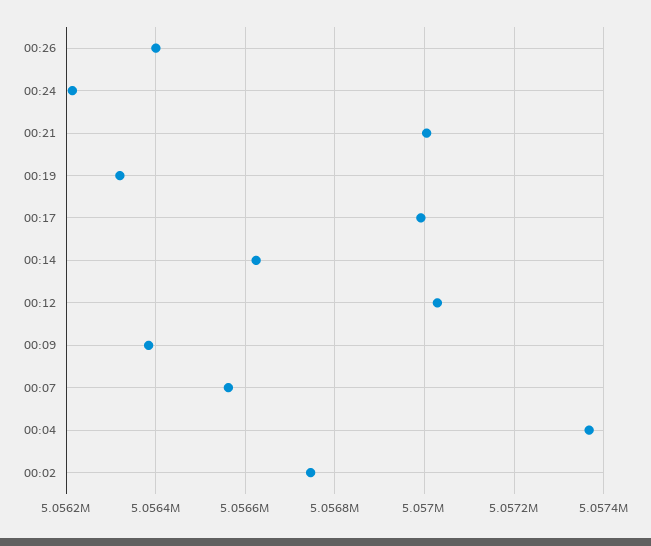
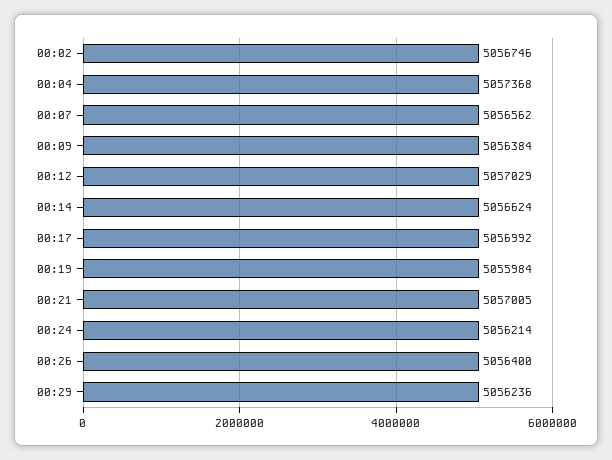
00:19: 5056320 -> 5055984
00:29: none -> 5056236

